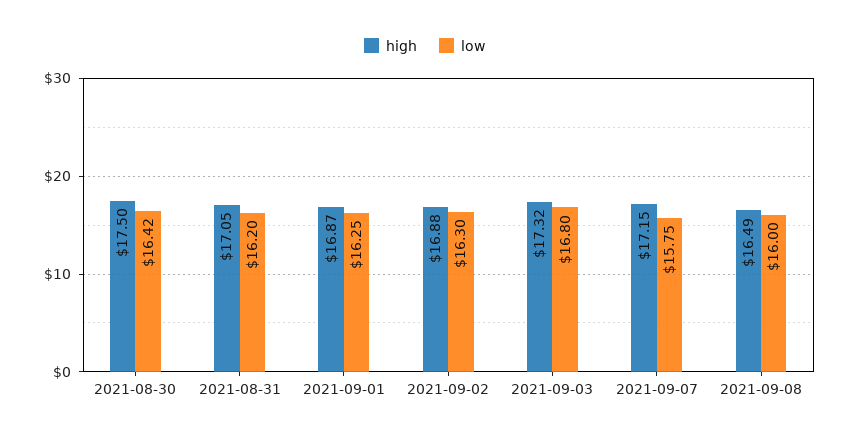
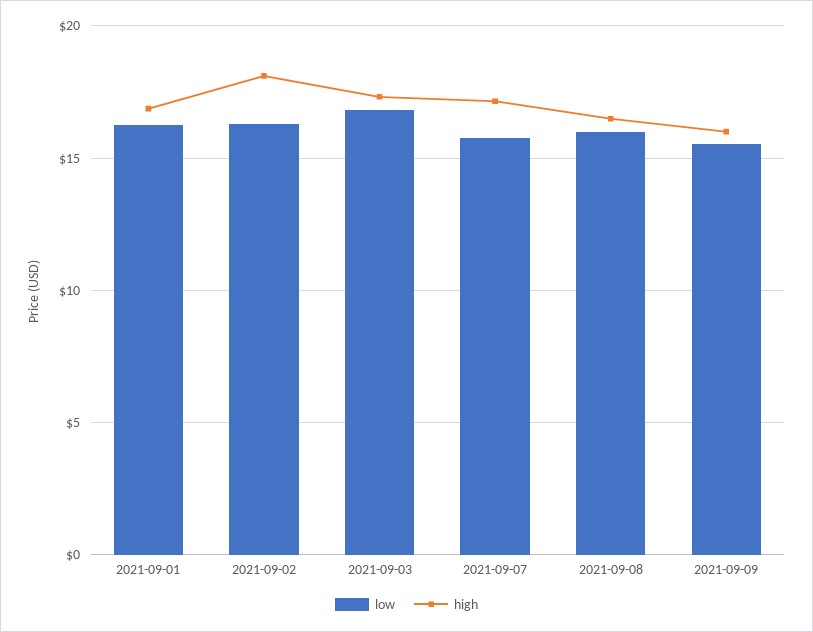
high, 2021-08-30: 17.5 -> none
low, 2021-08-30: 16.42 -> none
high, 2021-08-31: 17.05 -> none
low, 2021-08-31: 16.2 -> none
high, 2021-09-02: 16.88 -> 18
low, 2021-09-09: none -> 15.5
high, 2021-09-09: none -> 16

